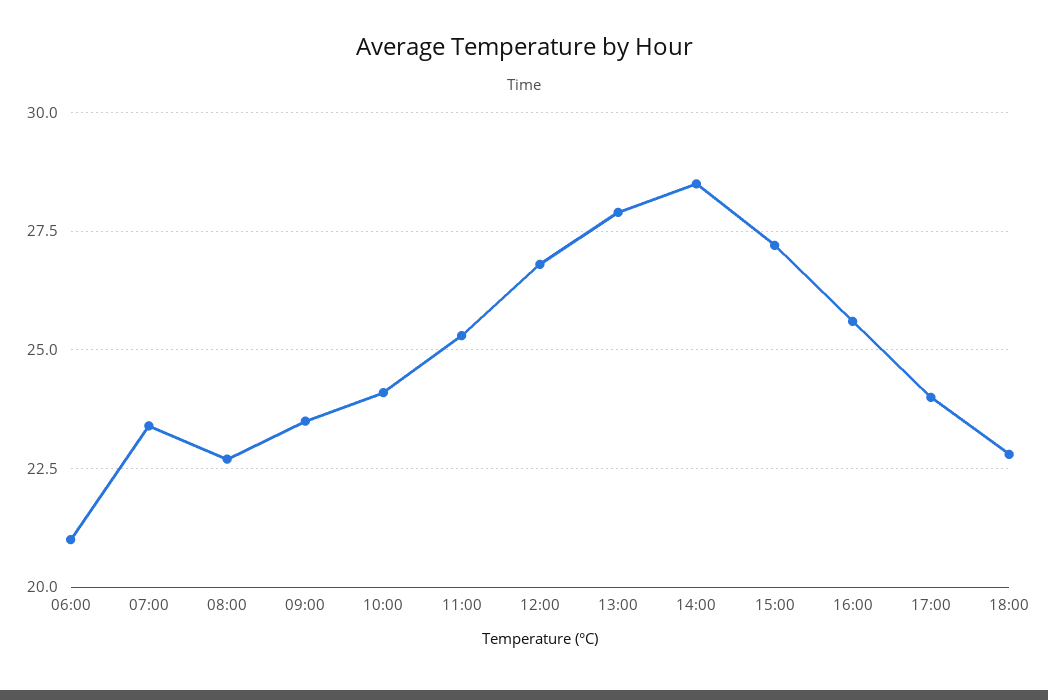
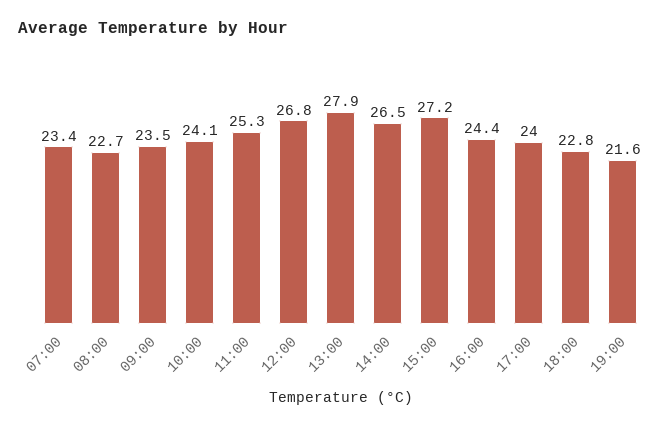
06:00: 21 -> none
14:00: 28.5 -> 26.5
16:00: 25.5 -> 24.4
19:00: none -> 21.6

